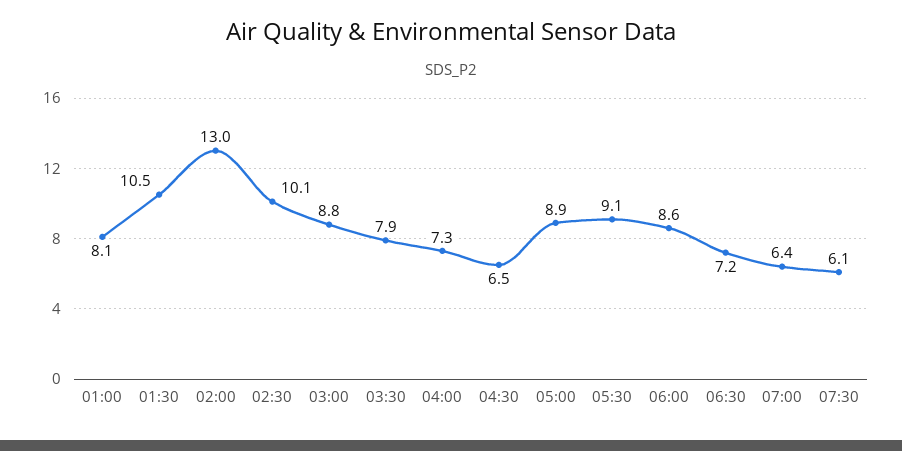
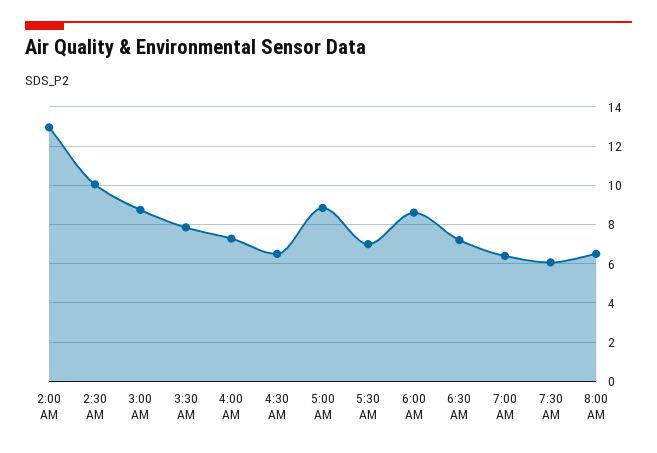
01:00: 8.1 -> none
01:30: 10.5 -> none
05:30: 9.1 -> 7
8:00 AM: none -> 6.5

